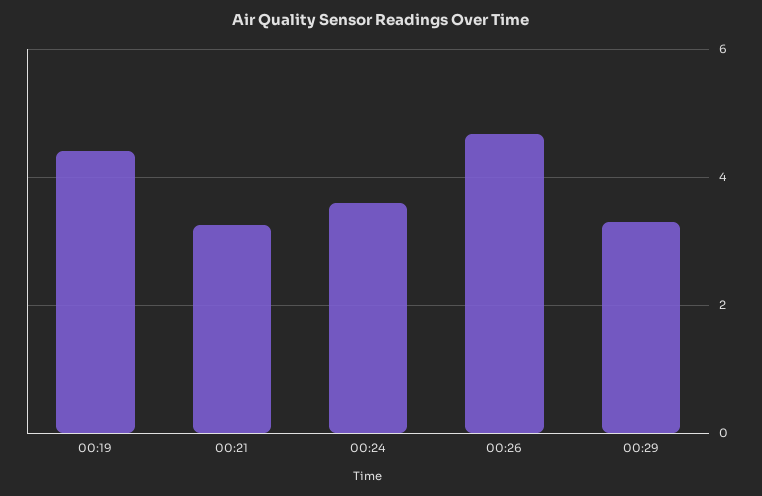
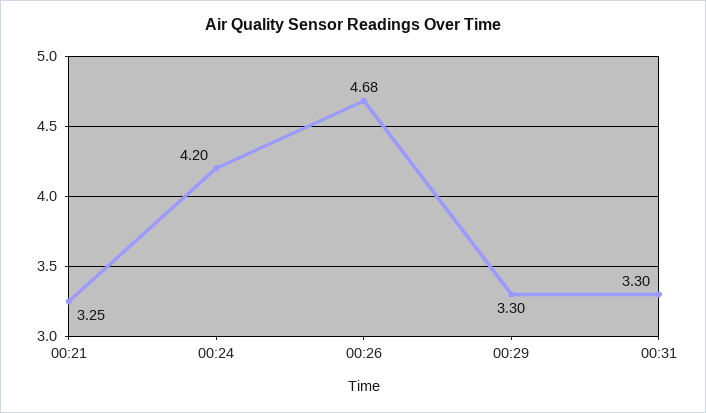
00:19: 4.4 -> none
00:24: 3.6 -> 4.2
00:31: none -> 3.3

